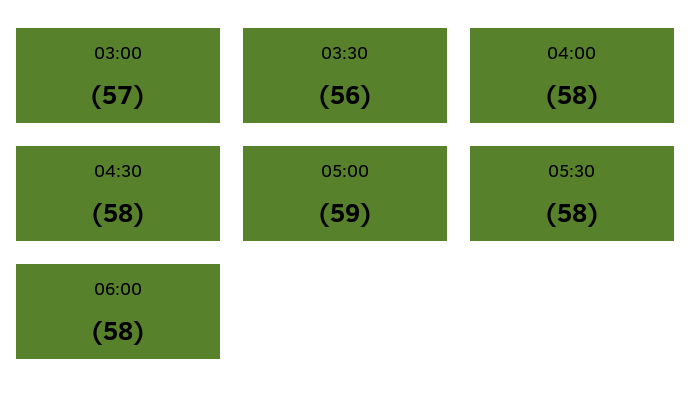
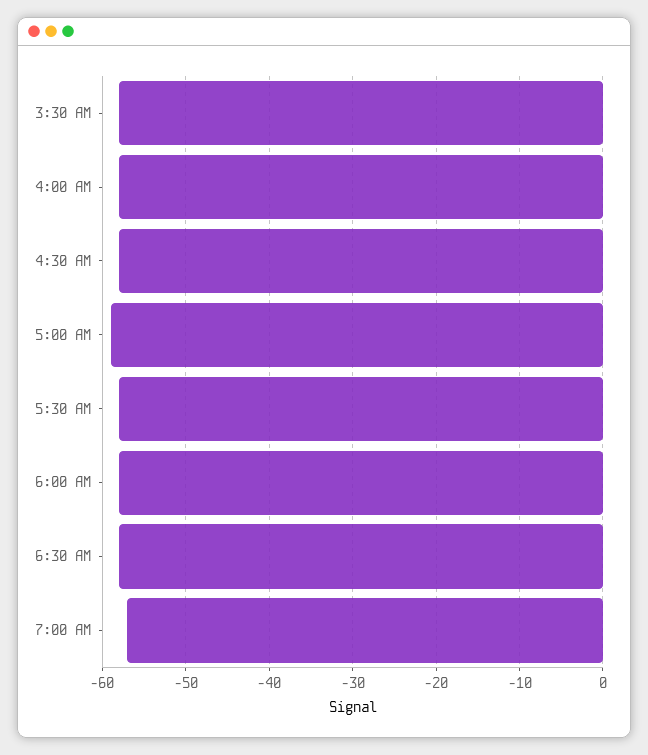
03:00: -57 -> none
03:30: -56 -> -58
6:30 AM: none -> -58
7:00 AM: none -> -57

